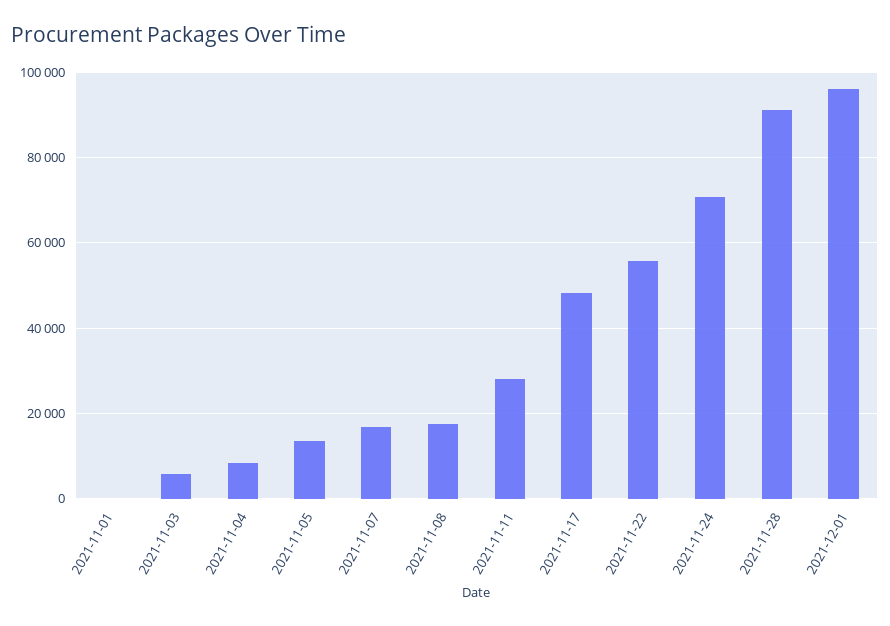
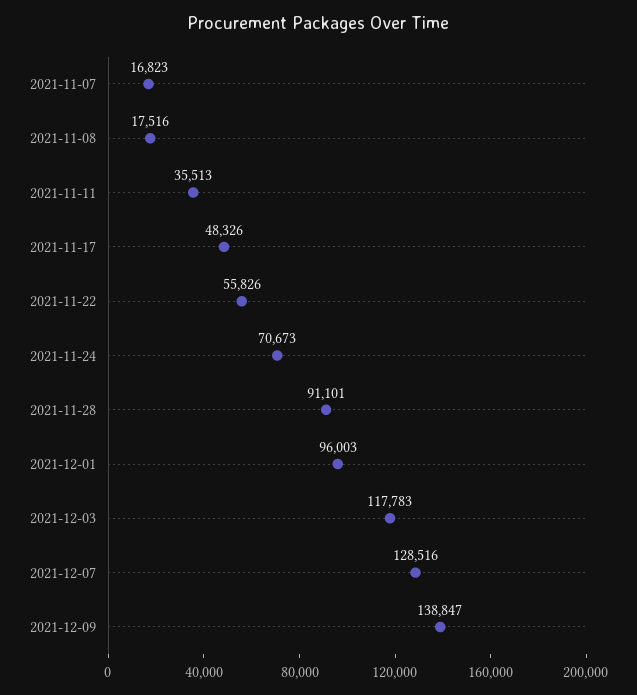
2021-11-01: 0 -> none
2021-11-03: 6000 -> none
2021-11-04: 8000 -> none
2021-11-05: 14000 -> none
2021-11-11: 28000 -> 35513
2021-12-03: none -> 117783
2021-12-07: none -> 128516
2021-12-09: none -> 138847

